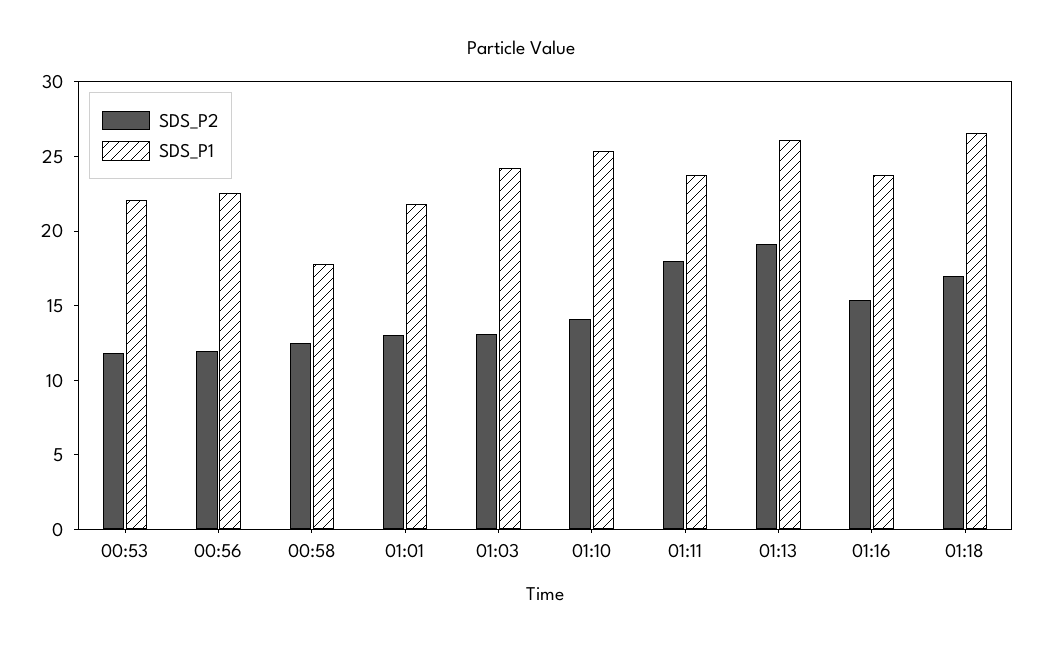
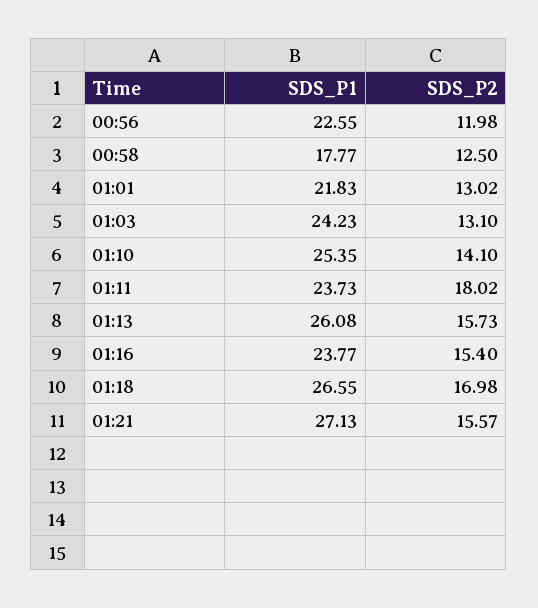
SDS_P2, 00:53: 12 -> none
SDS_P1, 00:53: 22 -> none
SDS_P2, 01:13: 19 -> 15.73
SDS_P1, 01:21: none -> 27.13
SDS_P2, 01:21: none -> 15.57

